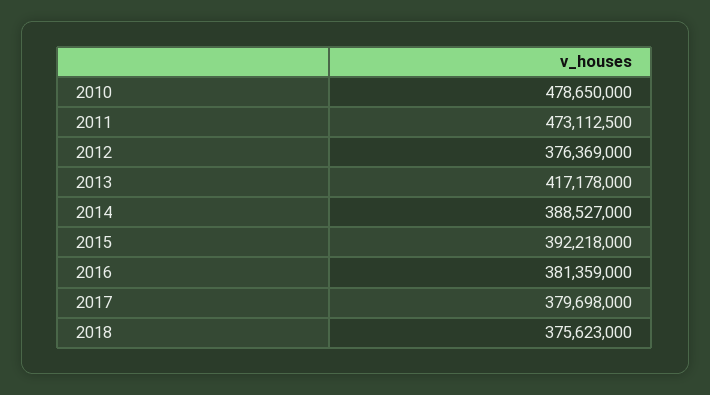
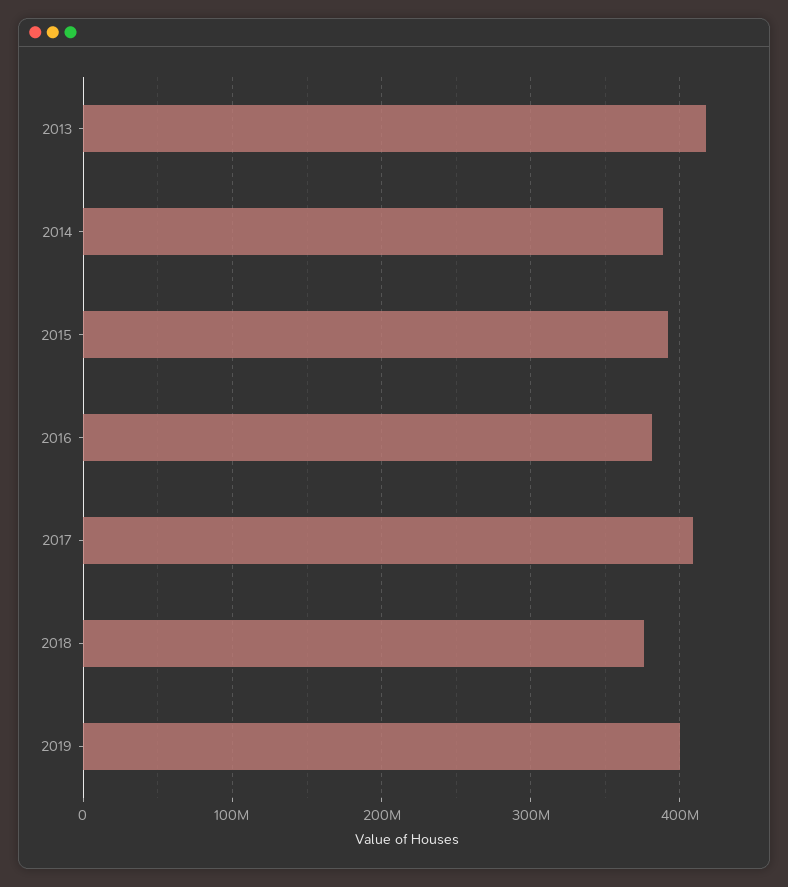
2010: 478650000 -> none
2011: 473112500 -> none
2012: 376369000 -> none
2017: 379698000 -> 410000000
2019: none -> 400000000

